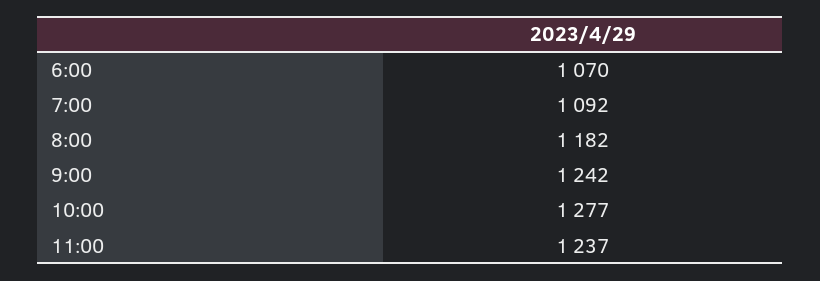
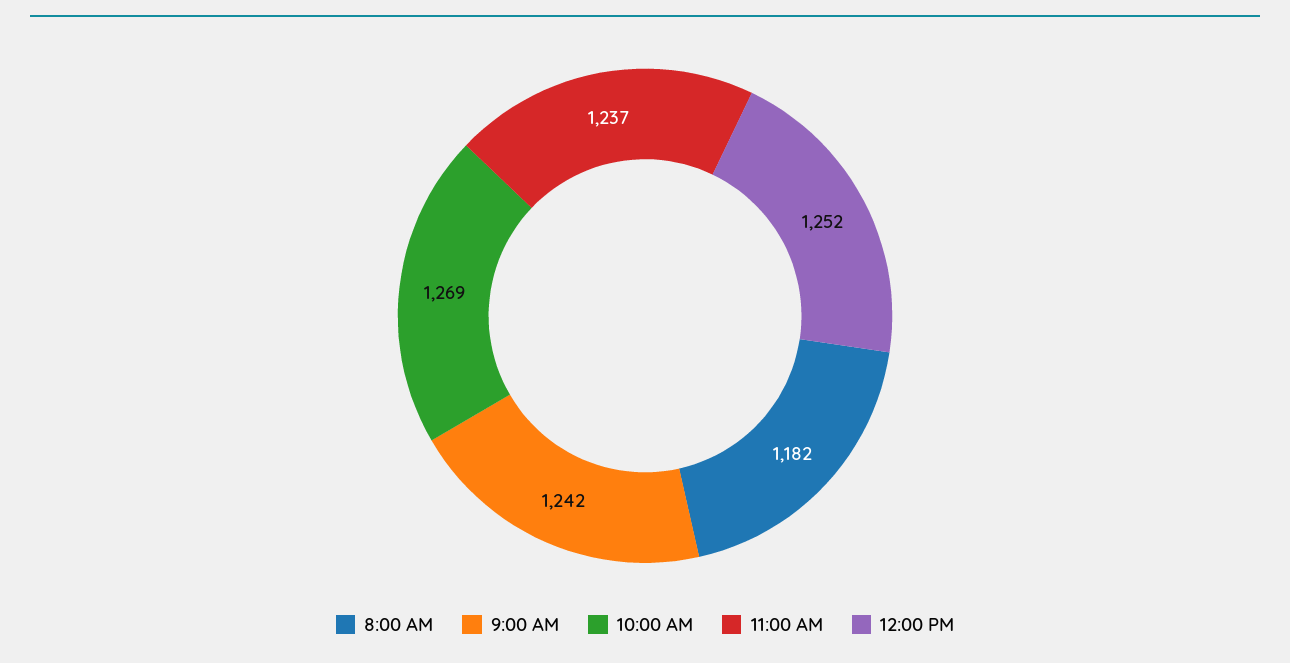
6:00: 1070 -> none
7:00: 1092 -> none
10:00: 1277 -> 1269
12:00 PM: none -> 1252

